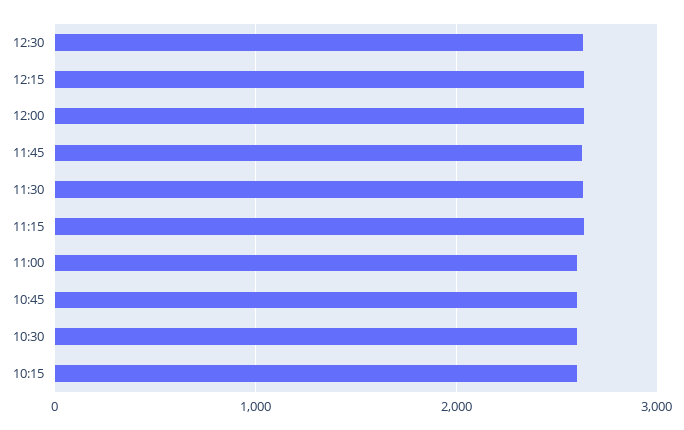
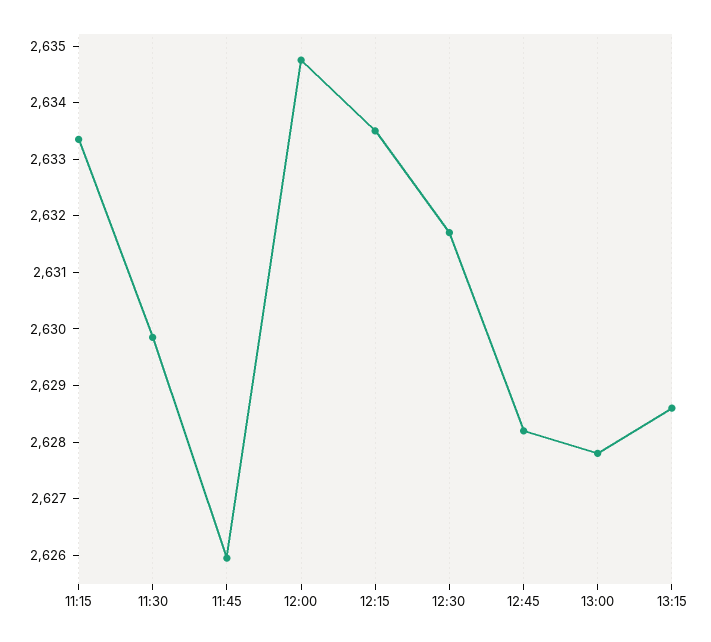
11:00: 2600 -> none
10:45: 2600 -> none
10:30: 2600 -> none
10:15: 2600 -> none
12:45: none -> 2628.2
13:00: none -> 2627.8
13:15: none -> 2628.6

